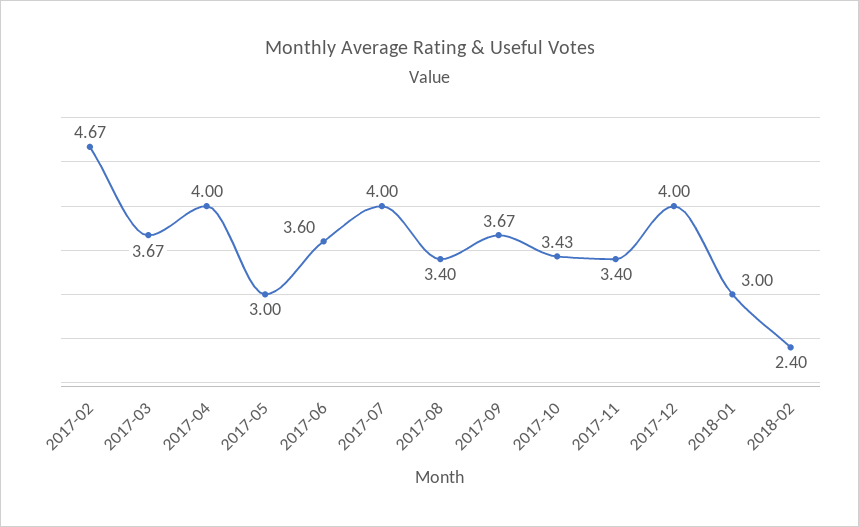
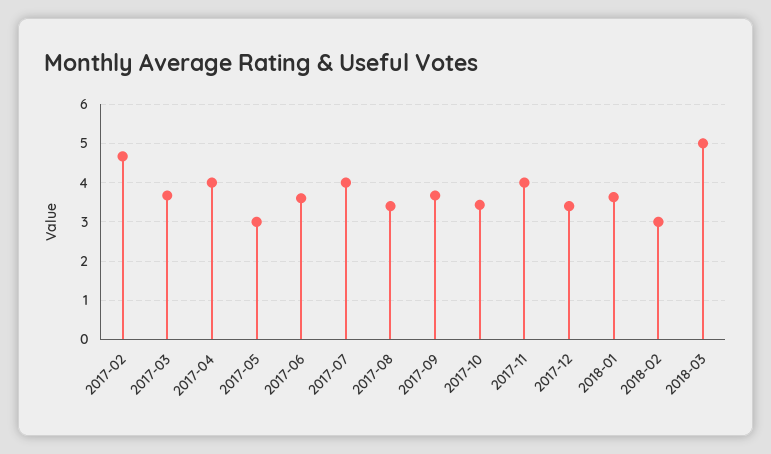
2017-11: 3.4 -> 4
2017-12: 4 -> 3.4
2018-01: 3 -> 3.6
2018-02: 2.4 -> 3
2018-03: none -> 5

